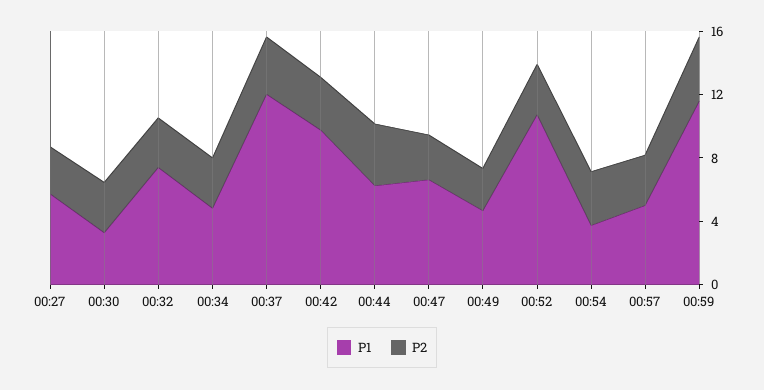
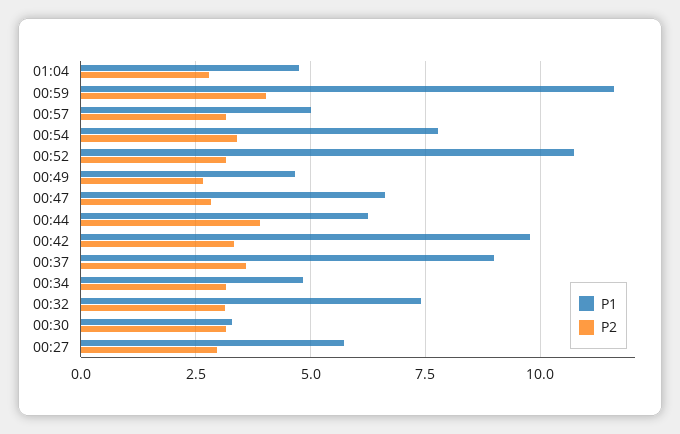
P1, 00:37: 12 -> 9
P1, 00:54: 4 -> 7.75
P1, 01:04: none -> 4.75
P2, 01:04: none -> 2.75

